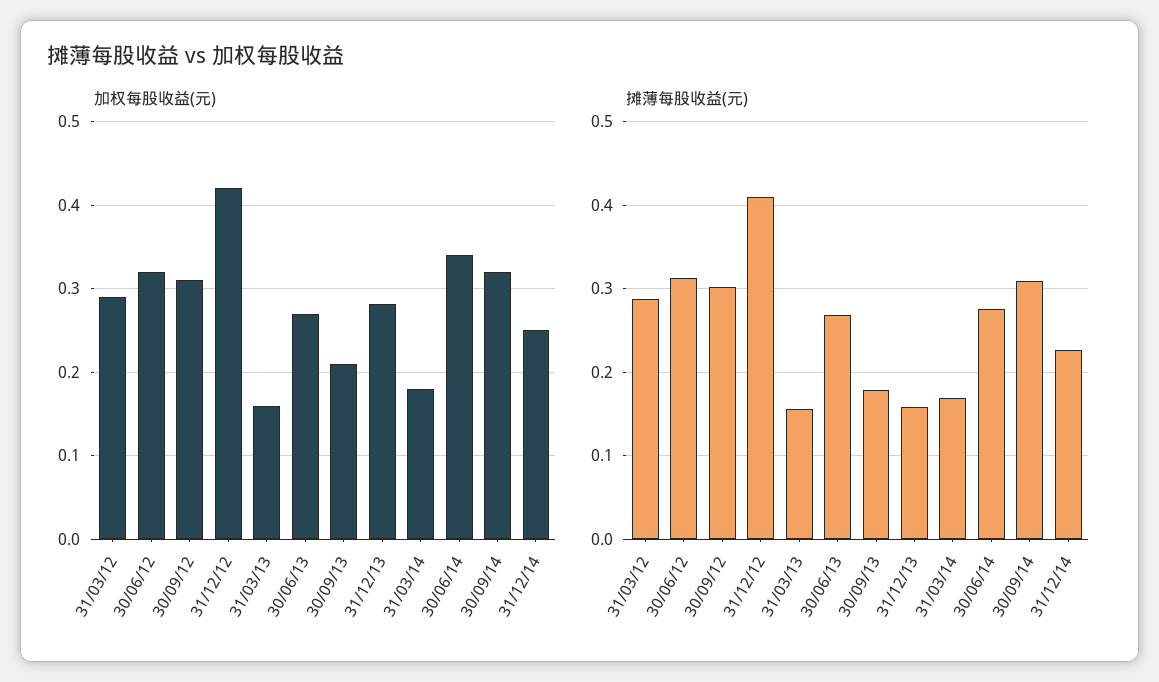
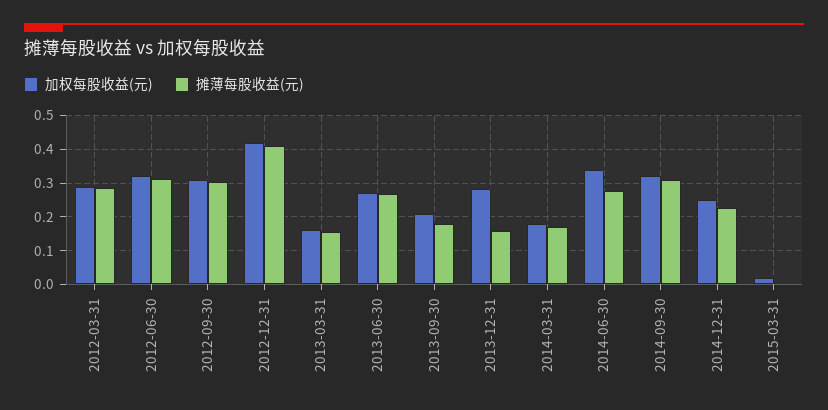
加权每股收益(元), 2015-03-31: none -> 0.02
摊薄每股收益(元), 2015-03-31: none -> 0

